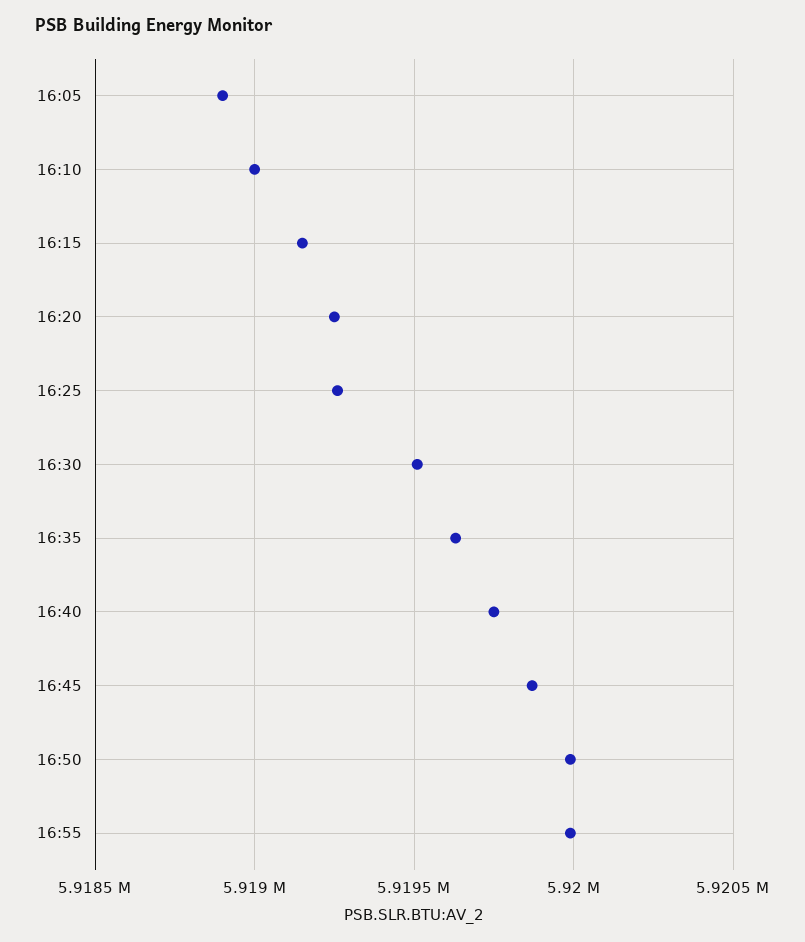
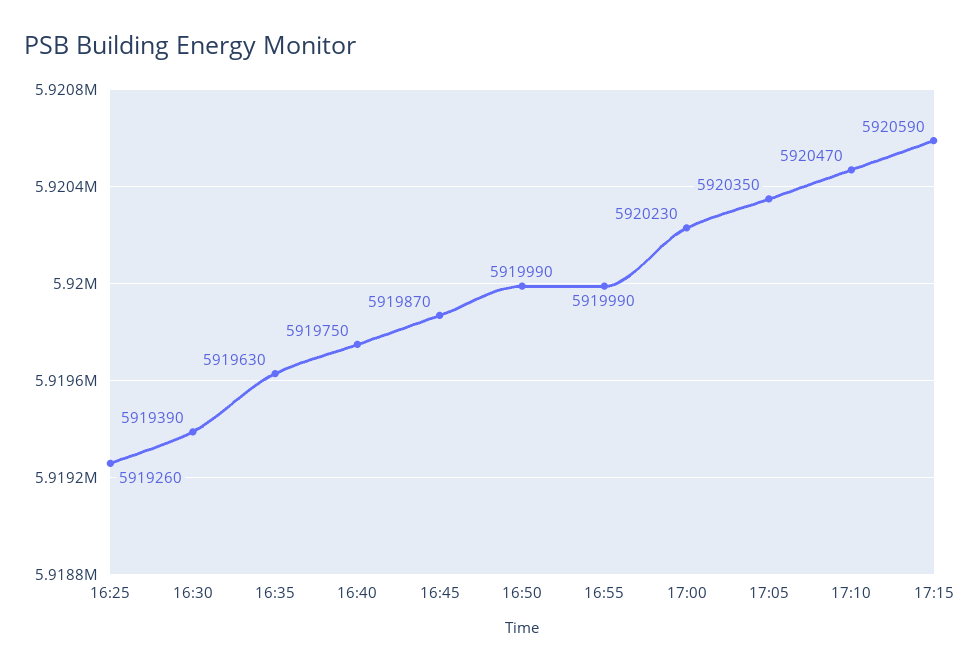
16:05: 5918900 -> none
16:10: 5919000 -> none
16:15: 5919150 -> none
16:20: 5919250 -> none
16:30: 5919500 -> 5919390
17:00: none -> 5920230
17:05: none -> 5920350
17:10: none -> 5920470
17:15: none -> 5920590

